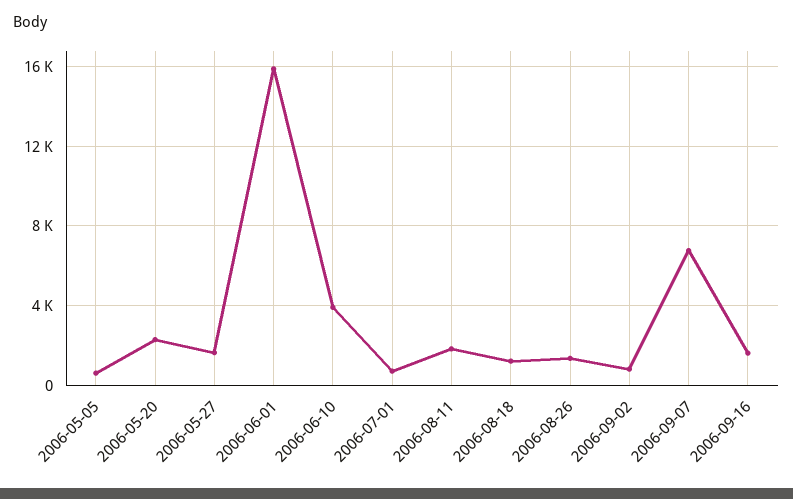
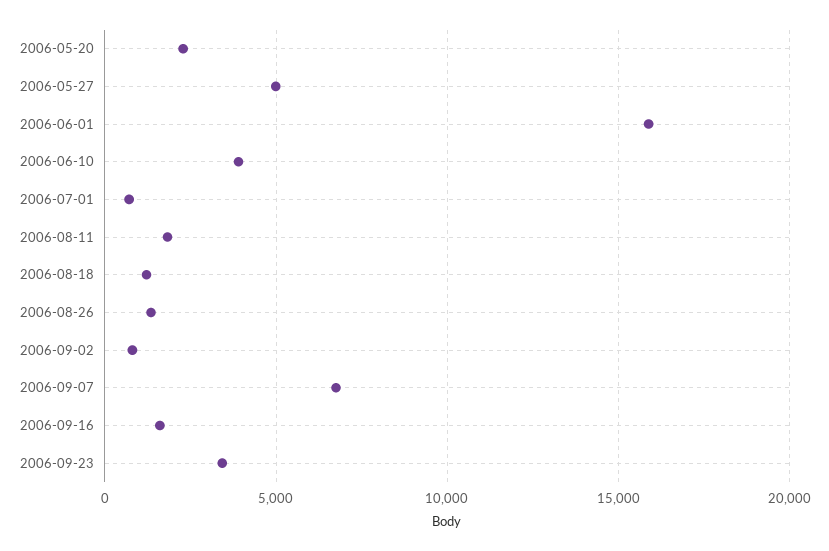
2006-05-05: 500 -> none
2006-05-27: 1500 -> 5000
2006-09-23: none -> 3500

